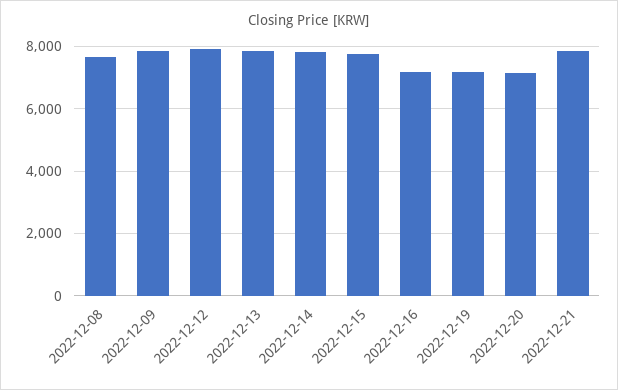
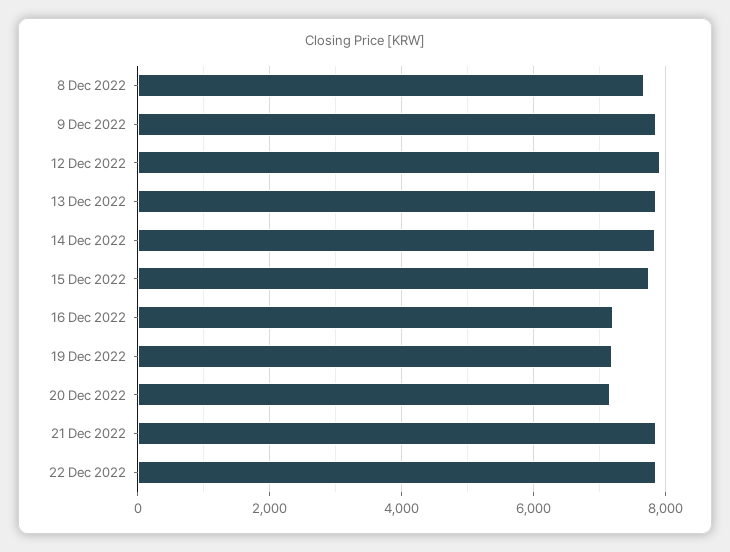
22 Dec 2022: none -> 7800

